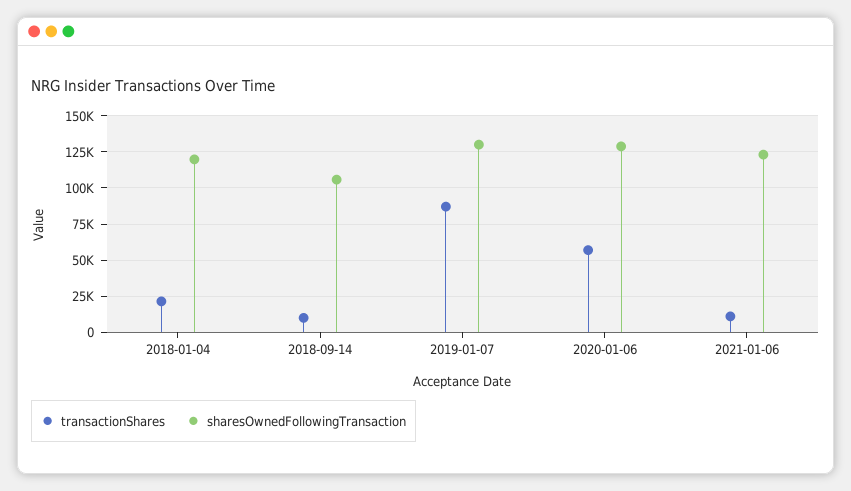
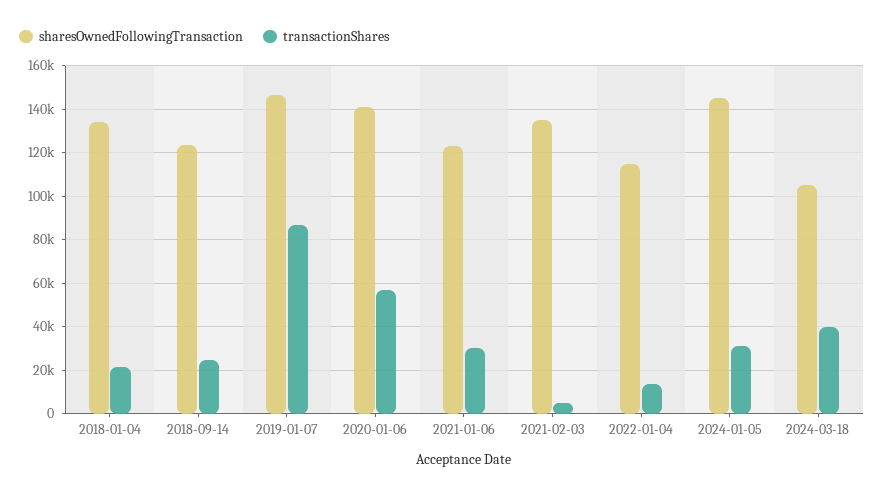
sharesOwnedFollowingTransaction, 2018-01-04: 120000 -> 135000
transactionShares, 2018-09-14: 10000 -> 25000
sharesOwnedFollowingTransaction, 2018-09-14: 105000 -> 125000
sharesOwnedFollowingTransaction, 2019-01-07: 130000 -> 145000
sharesOwnedFollowingTransaction, 2020-01-06: 130000 -> 140000
transactionShares, 2021-01-06: 10000 -> 30000
sharesOwnedFollowingTransaction, 2021-02-03: none -> 135000
transactionShares, 2021-02-03: none -> 5000
sharesOwnedFollowingTransaction, 2022-01-04: none -> 115000
transactionShares, 2022-01-04: none -> 15000
sharesOwnedFollowingTransaction, 2024-01-05: none -> 145000
transactionShares, 2024-01-05: none -> 30000
sharesOwnedFollowingTransaction, 2024-03-18: none -> 105000
transactionShares, 2024-03-18: none -> 40000

